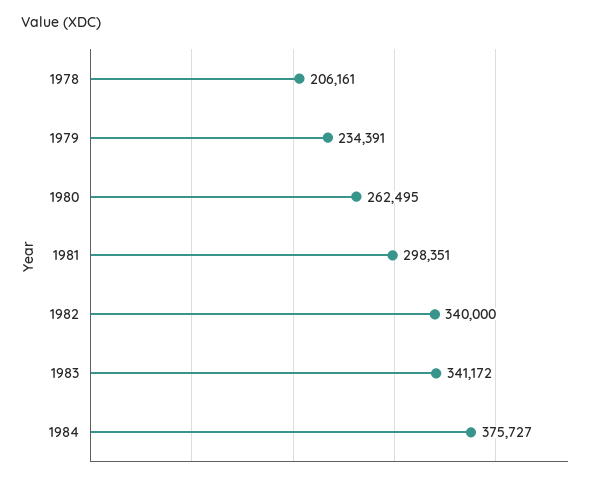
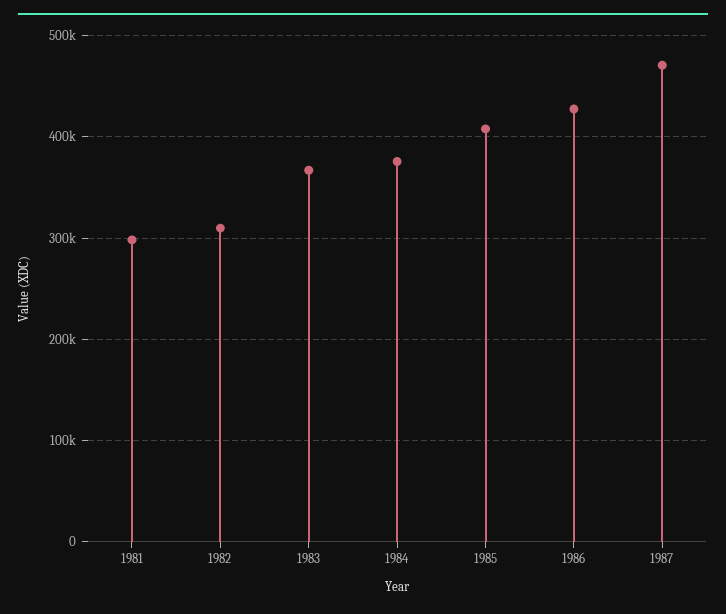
1978: 206161 -> none
1979: 234391 -> none
1980: 262495 -> none
1982: 340000 -> 310000
1983: 341172 -> 370000
1985: none -> 410000
1986: none -> 430000
1987: none -> 470000

